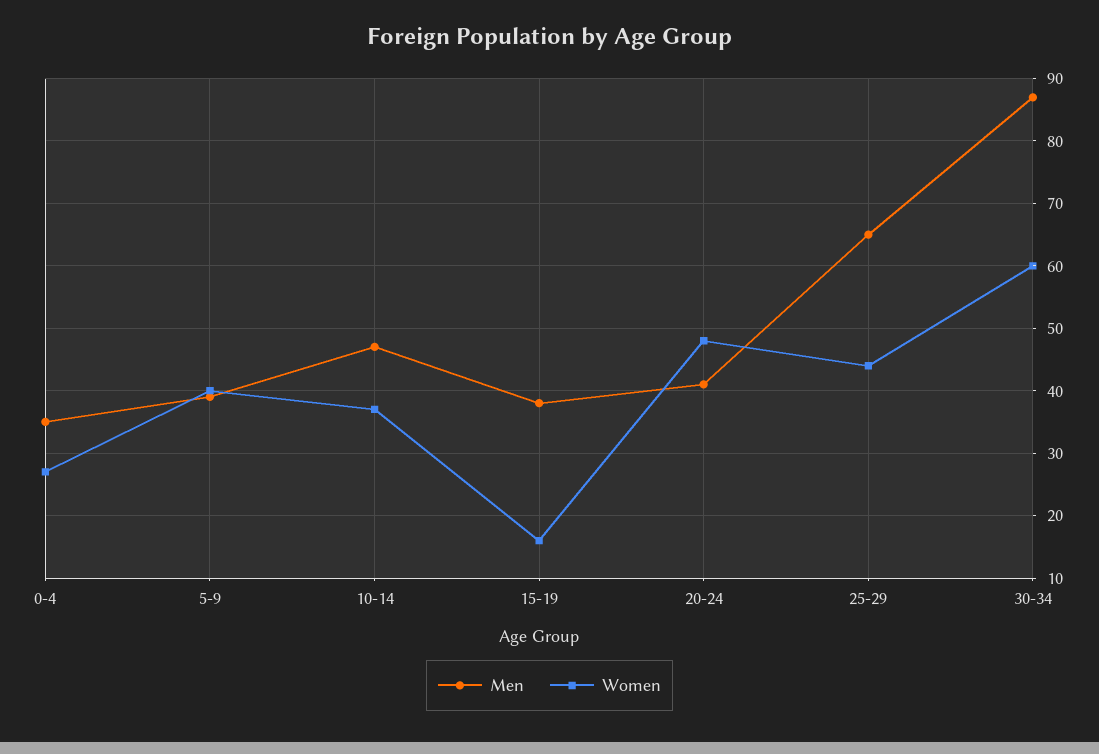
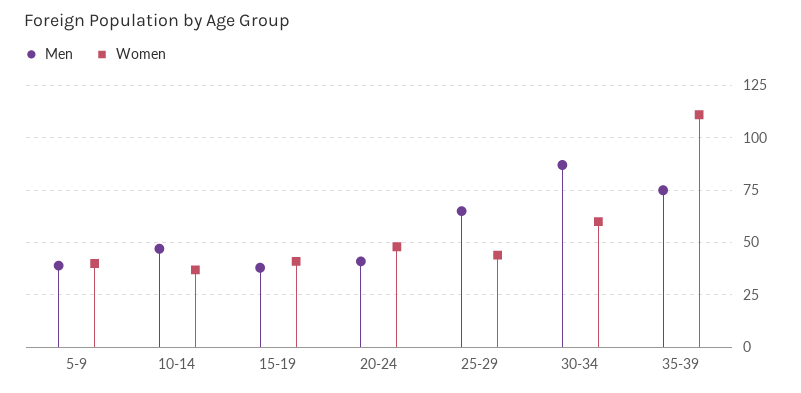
Men, 0-4: 35 -> none
Women, 0-4: 27 -> none
Women, 15-19: 16 -> 40
Men, 35-39: none -> 75
Women, 35-39: none -> 110

